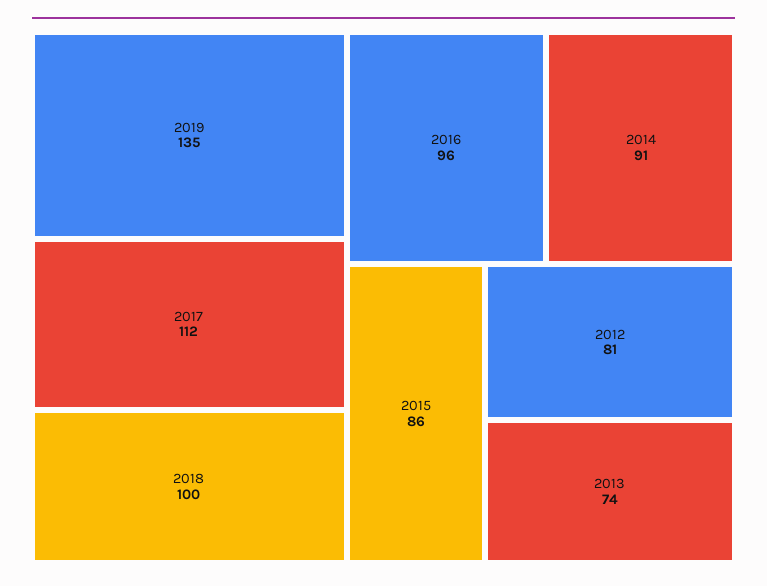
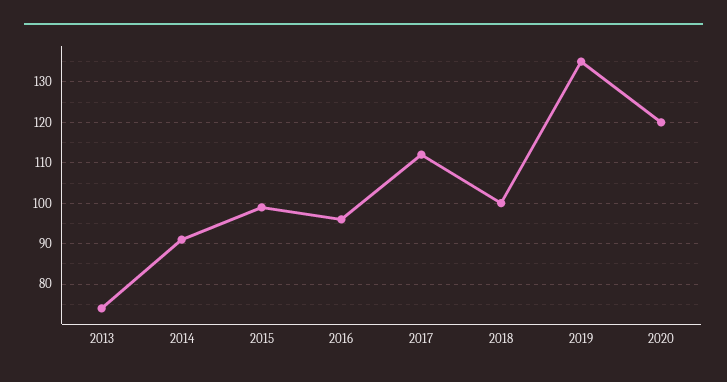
2015: 86 -> 100
2012: 81 -> none
2020: none -> 120

